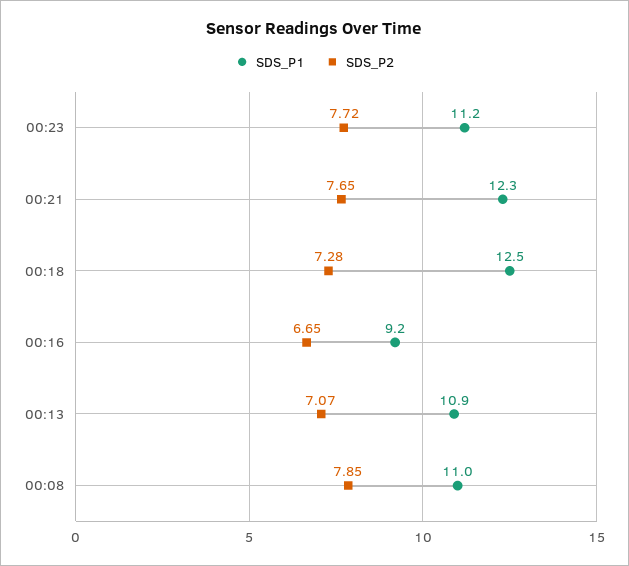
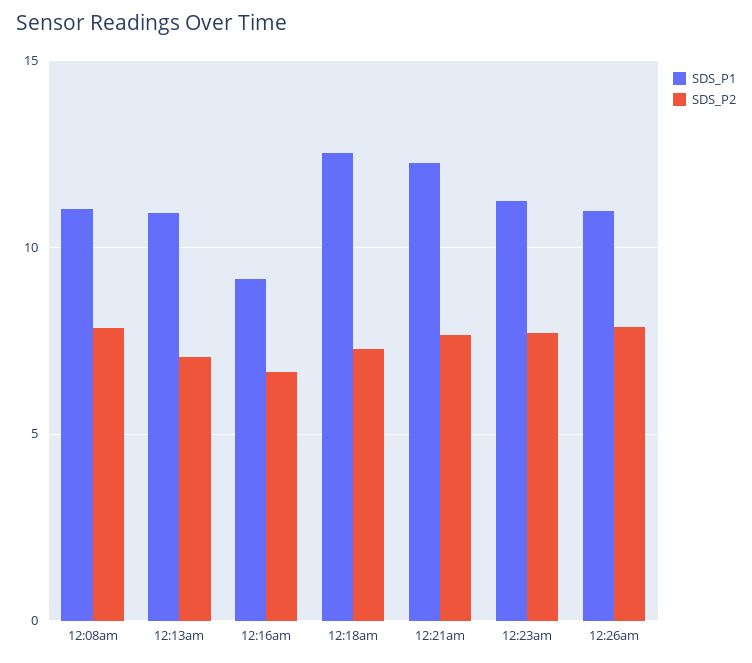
SDS_P1, 12:26am: none -> 11
SDS_P2, 12:26am: none -> 8

